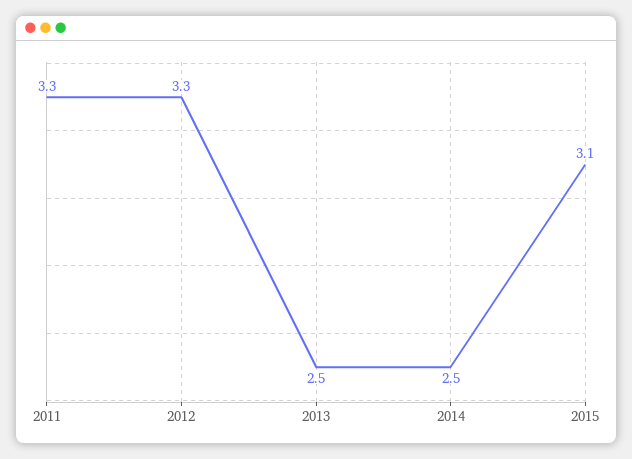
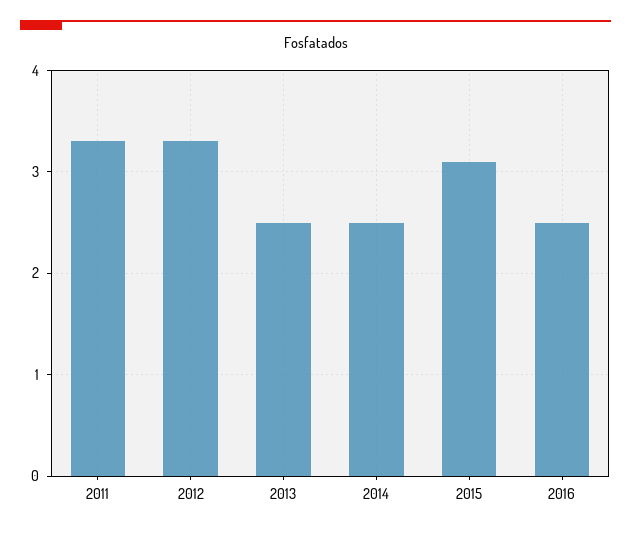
2016: none -> 2.5

